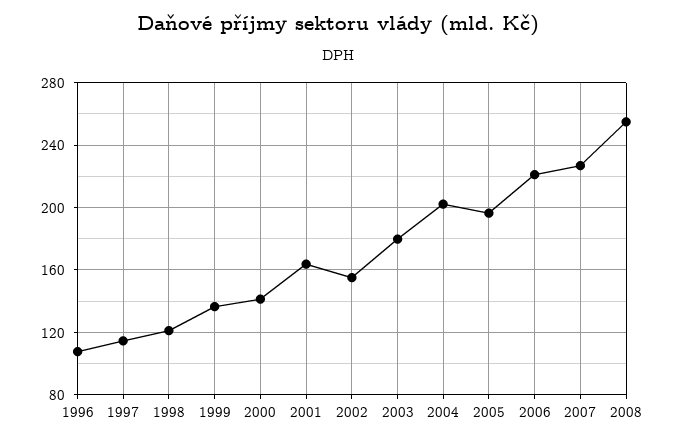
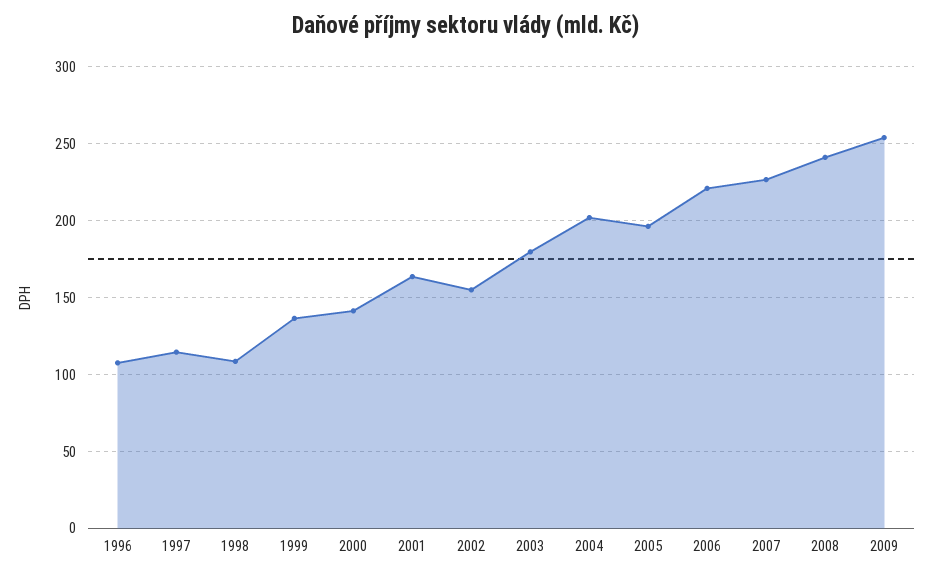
1998: 120 -> 110
2008: 255 -> 240
2009: none -> 255

